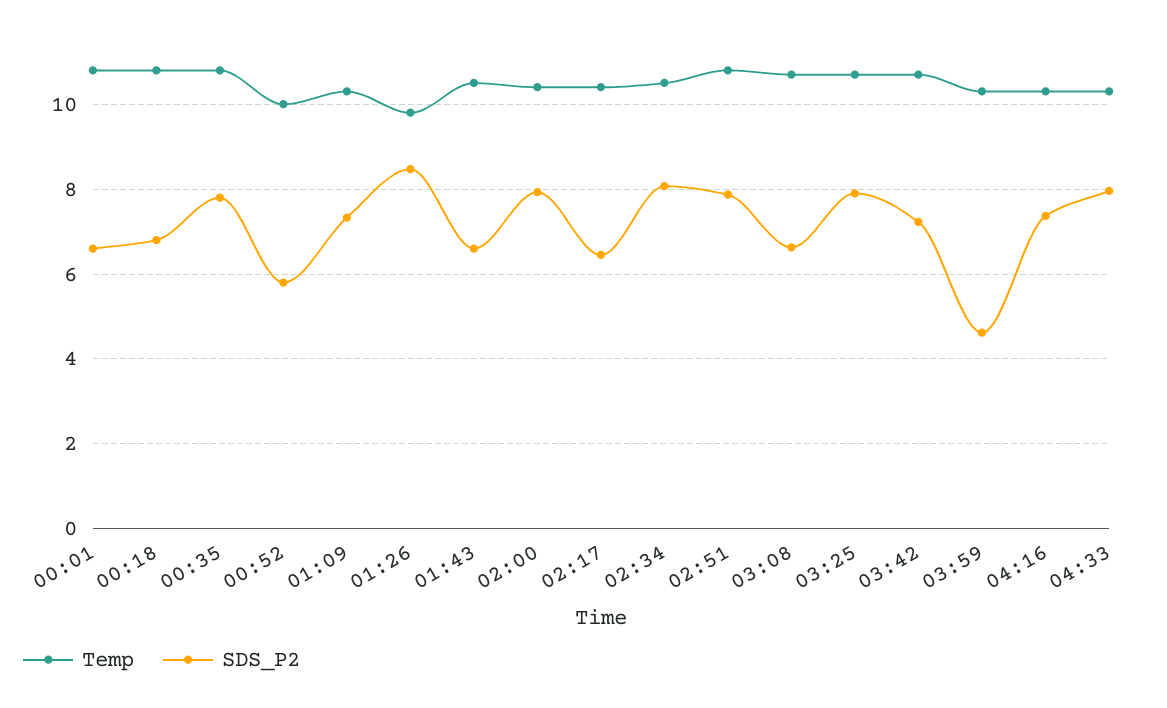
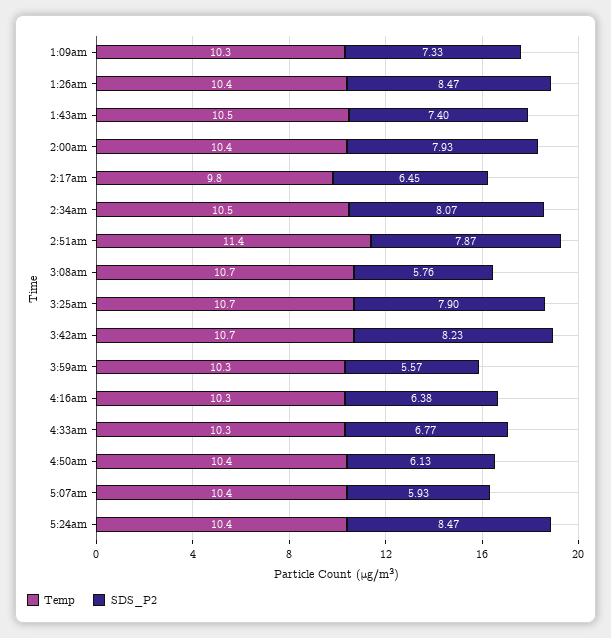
Temp, 00:01: 10.8 -> none
SDS_P2, 00:01: 6.6 -> none
Temp, 00:18: 10.8 -> none
SDS_P2, 00:18: 6.8 -> none
Temp, 00:35: 10.8 -> none
SDS_P2, 00:35: 7.8 -> none
Temp, 00:52: 10 -> none
SDS_P2, 00:52: 5.8 -> none
Temp, 01:26: 9.8 -> 10.4
SDS_P2, 01:43: 6.6 -> 7.4
Temp, 02:17: 10.4 -> 9.8
Temp, 02:51: 10.8 -> 11.4
SDS_P2, 03:08: 6.6 -> 5.76
SDS_P2, 03:42: 7.2 -> 8.23
SDS_P2, 03:59: 4.6 -> 5.57
SDS_P2, 04:16: 7.4 -> 6.38
SDS_P2, 04:33: 8 -> 6.77
Temp, 4:50am: none -> 10.4
SDS_P2, 4:50am: none -> 6.13
Temp, 5:07am: none -> 10.4
SDS_P2, 5:07am: none -> 5.93
Temp, 5:24am: none -> 10.4
SDS_P2, 5:24am: none -> 8.47

